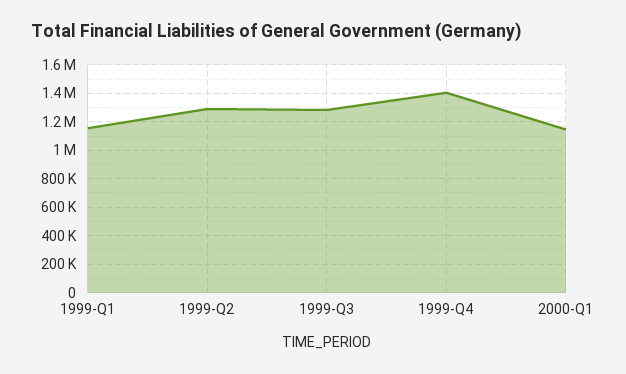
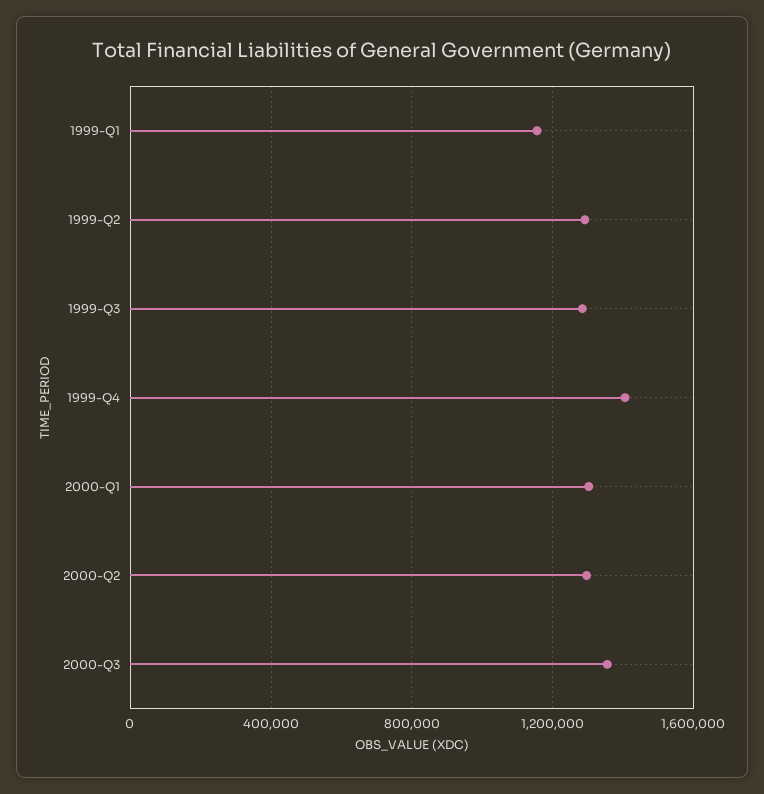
2000-Q1: 1150000 -> 1300000
2000-Q2: none -> 1300000
2000-Q3: none -> 1350000

